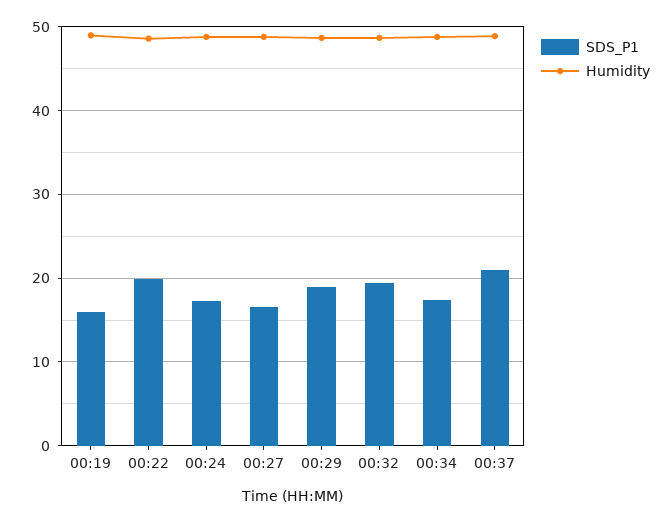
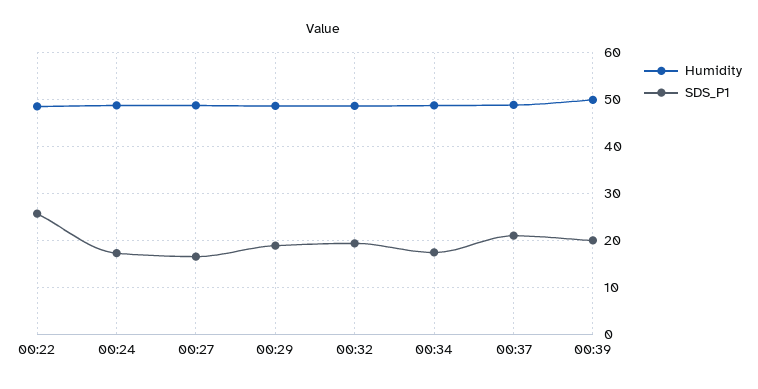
SDS_P1, 00:19: 16 -> none
Humidity, 00:19: 49 -> none
SDS_P1, 00:22: 20 -> 26
Humidity, 00:39: none -> 50
SDS_P1, 00:39: none -> 20

